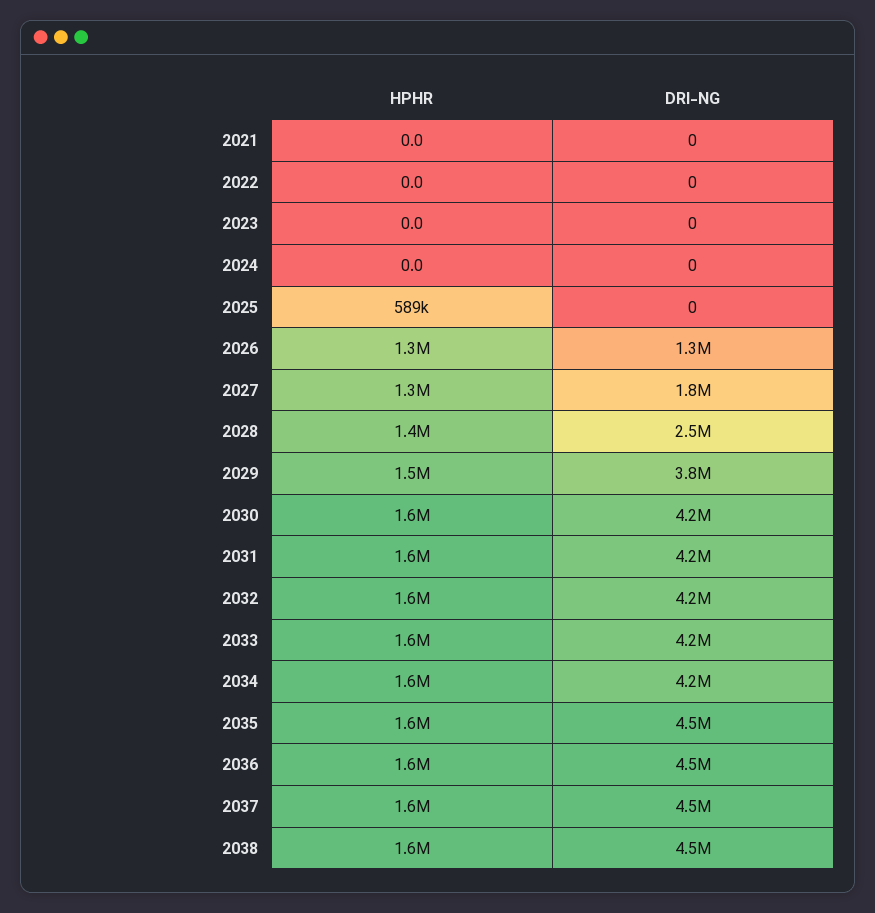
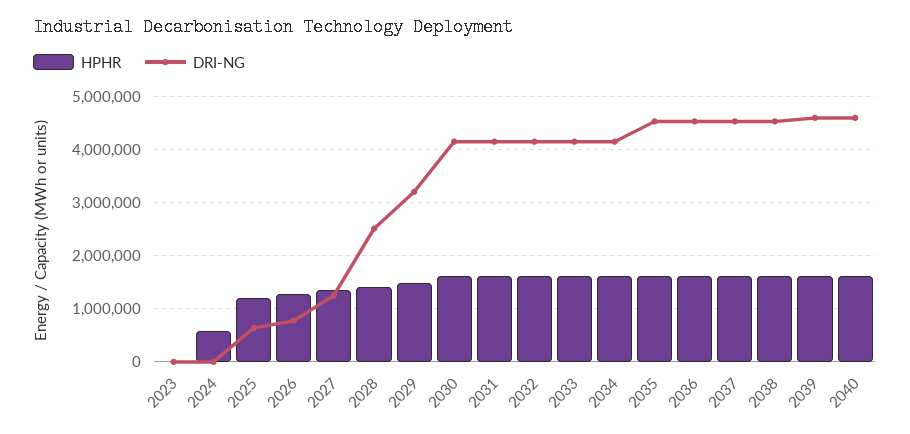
HPHR, 2021: 0 -> none
DRI-NG, 2021: 0 -> none
HPHR, 2022: 0 -> none
DRI-NG, 2022: 0 -> none
HPHR, 2024: 0 -> 600000
HPHR, 2025: 589000 -> 1200000
DRI-NG, 2025: 0 -> 600000
DRI-NG, 2026: 1300000 -> 800000
DRI-NG, 2027: 1800000 -> 1200000
DRI-NG, 2029: 3800000 -> 3200000
HPHR, 2039: none -> 1600000
DRI-NG, 2039: none -> 4600000
HPHR, 2040: none -> 1600000
DRI-NG, 2040: none -> 4600000

